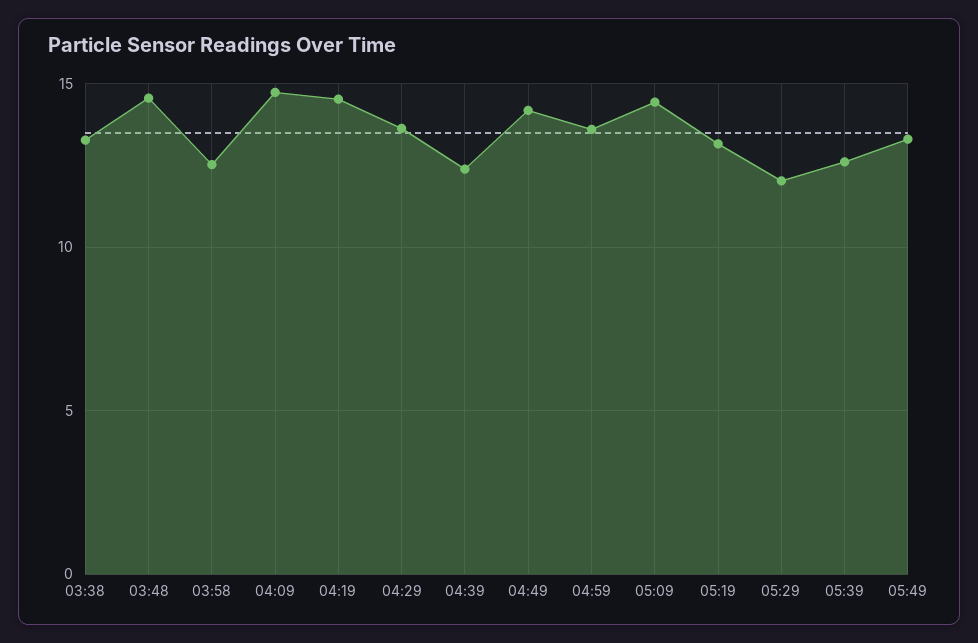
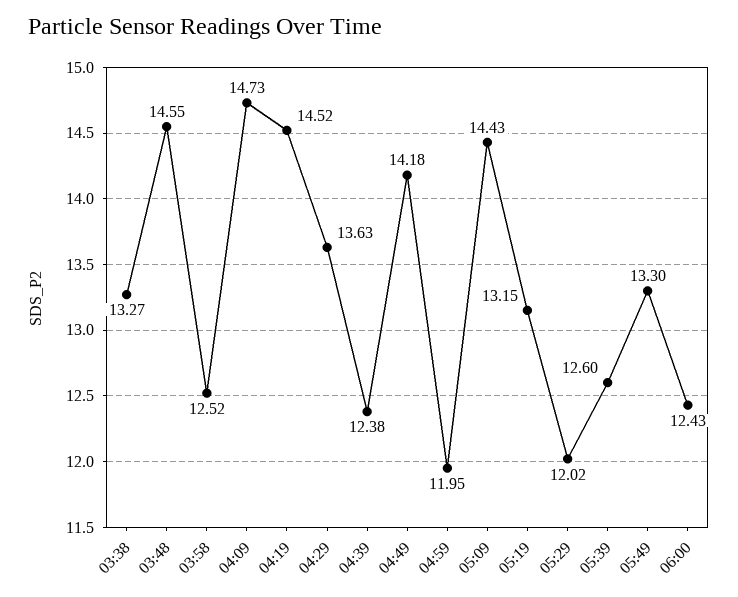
04:59: 13.5 -> 11.95
06:00: none -> 12.43

